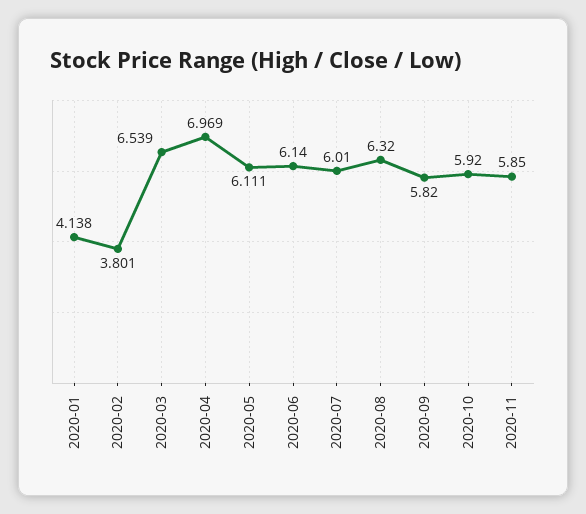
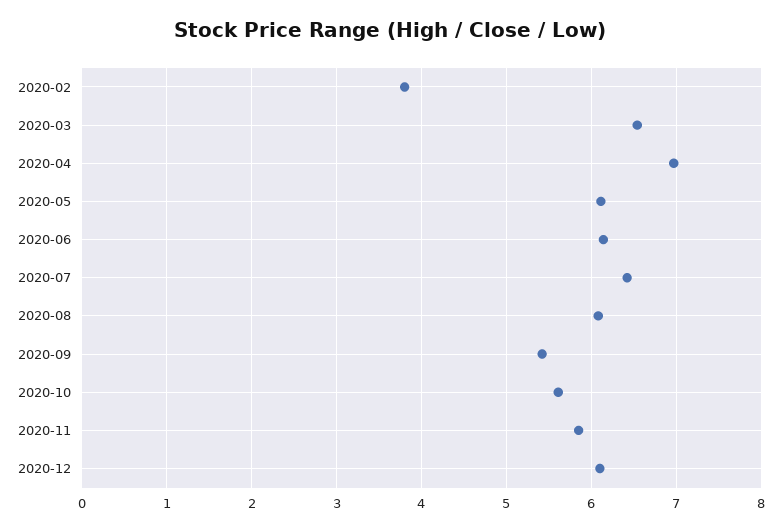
2020-01: 4.138 -> none
2020-07: 6.01 -> 6.4
2020-08: 6.32 -> 6.1
2020-09: 5.82 -> 5.4
2020-10: 5.92 -> 5.6
2020-12: none -> 6.1

